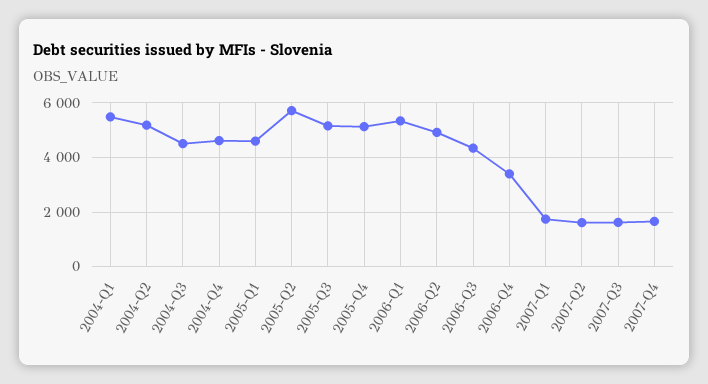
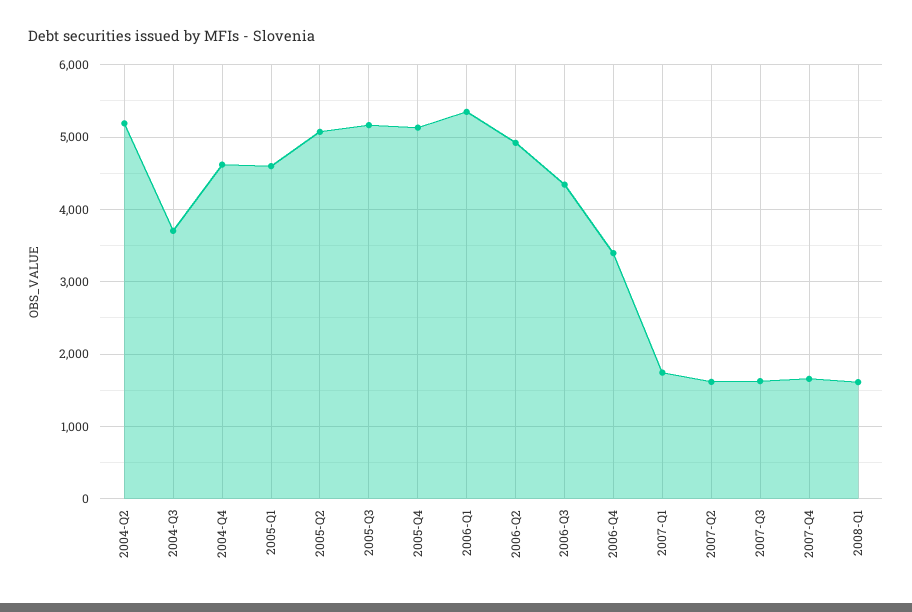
2004-Q1: 5500 -> none
2004-Q3: 4500 -> 3700
2005-Q2: 5750 -> 5100
2008-Q1: none -> 1600

